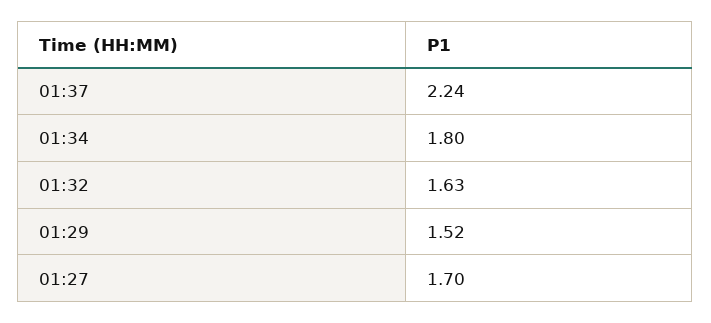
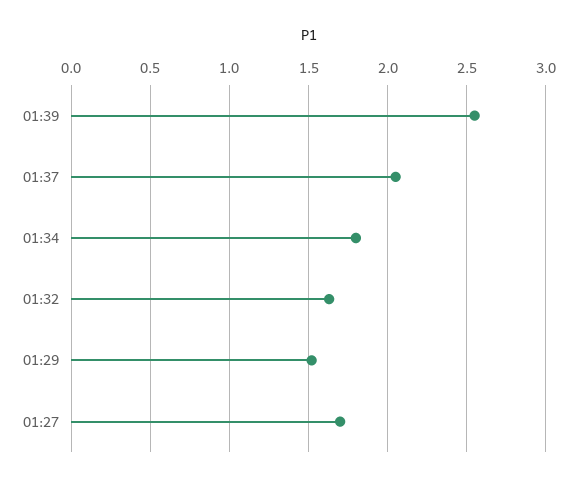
01:37: 2.24 -> 2.05
01:39: none -> 2.55

